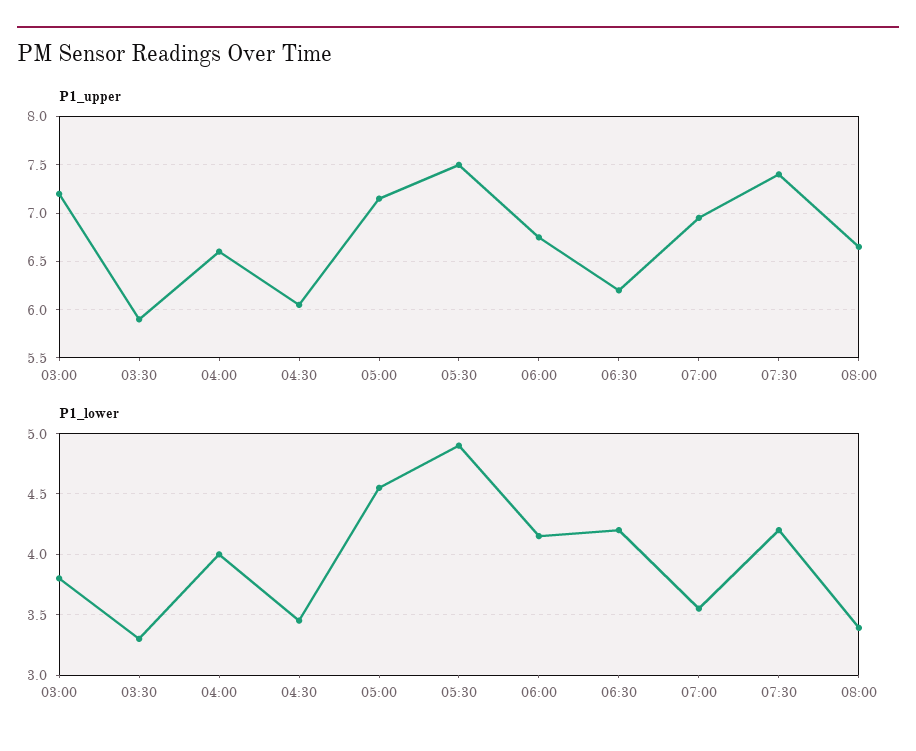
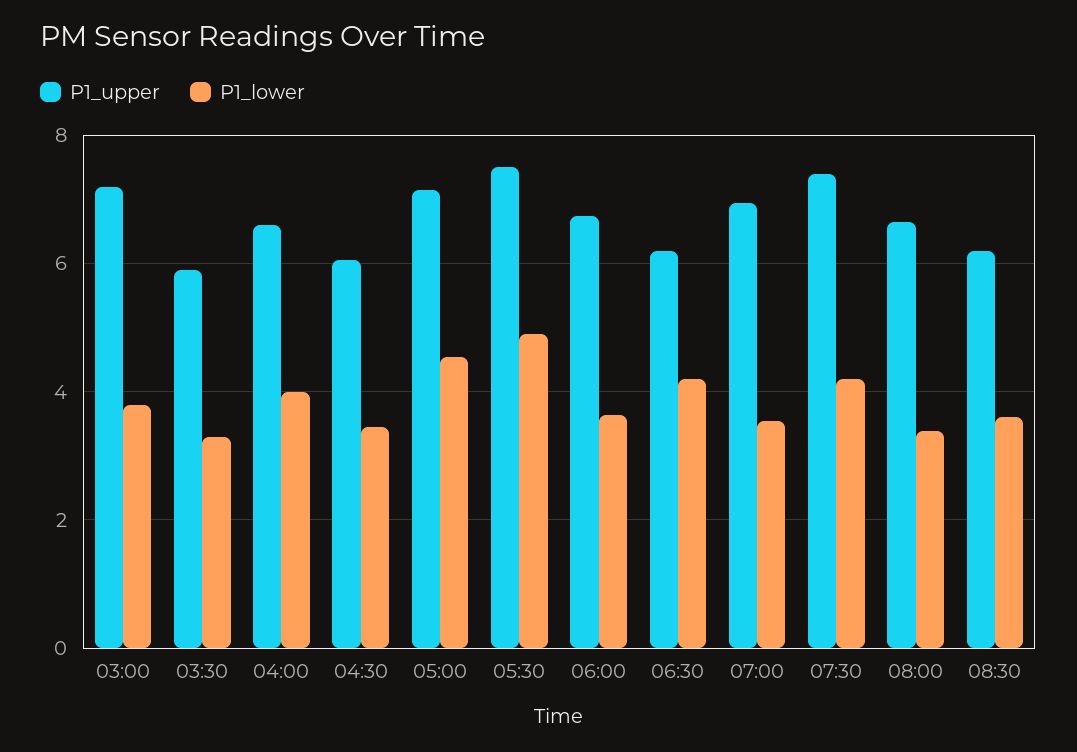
P1_lower, 06:00: 4.15 -> 3.6
P1_upper, 08:30: none -> 6.2
P1_lower, 08:30: none -> 3.6

